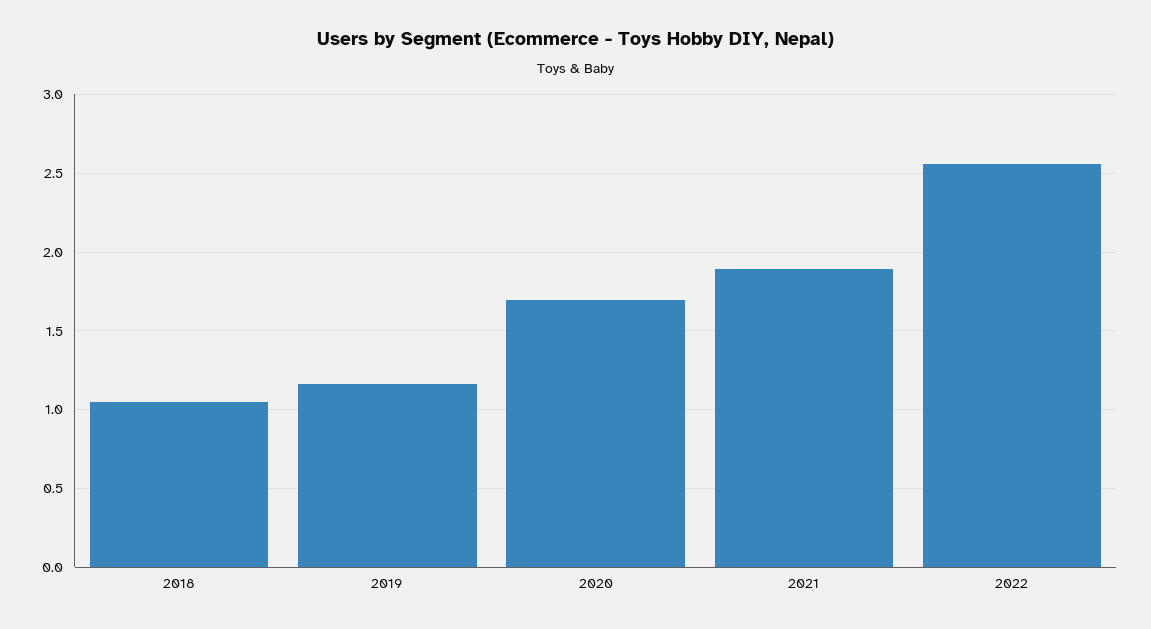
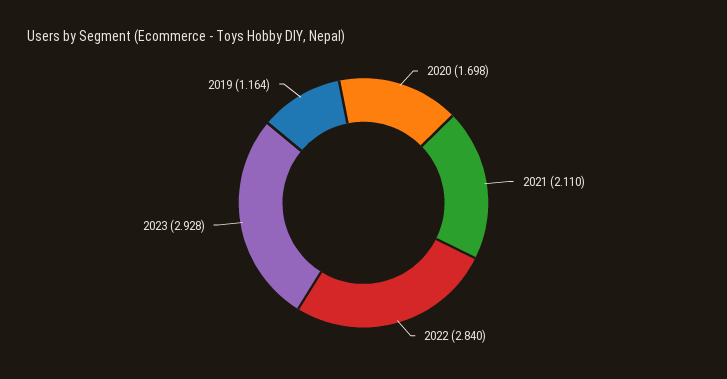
2018: 1.05 -> none
2021: 1.9 -> 2.11
2022: 2.55 -> 2.84
2023: none -> 2.928

